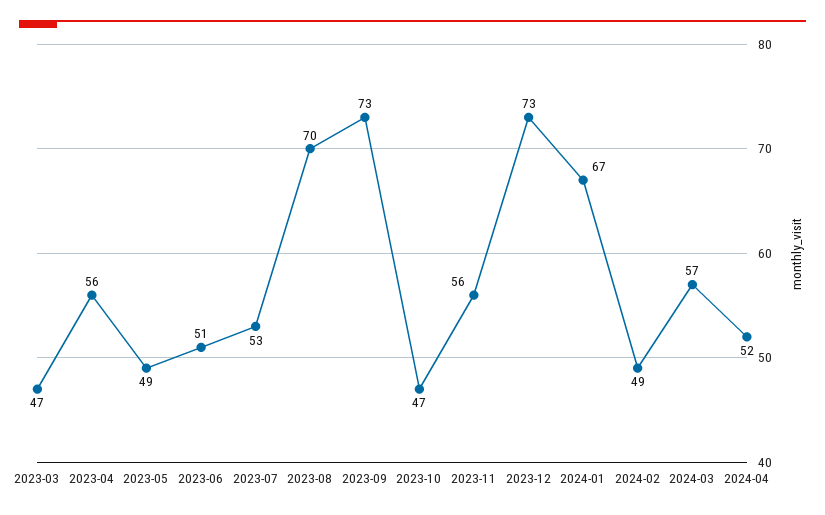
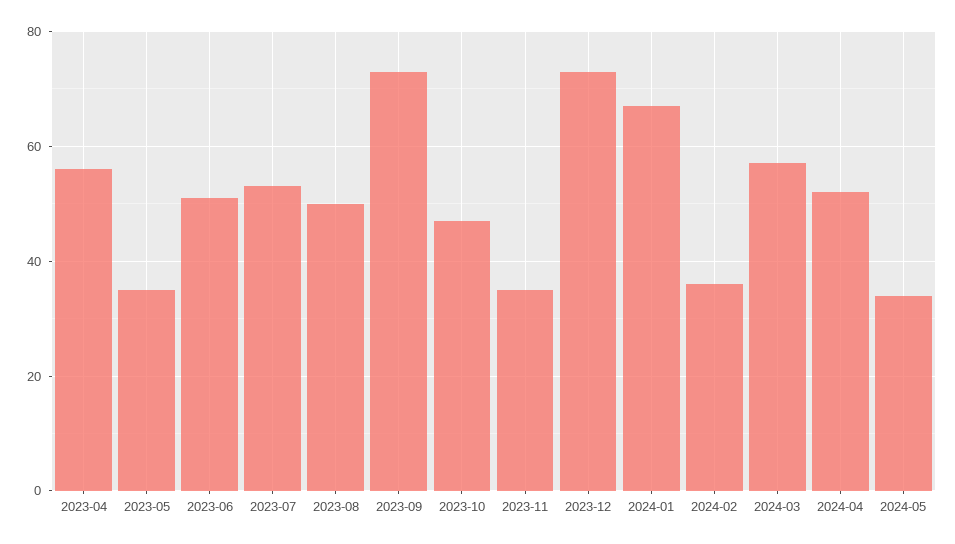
2023-03: 47 -> none
2023-05: 49 -> 35
2023-08: 70 -> 50
2023-11: 56 -> 35
2024-02: 49 -> 35
2024-05: none -> 35

